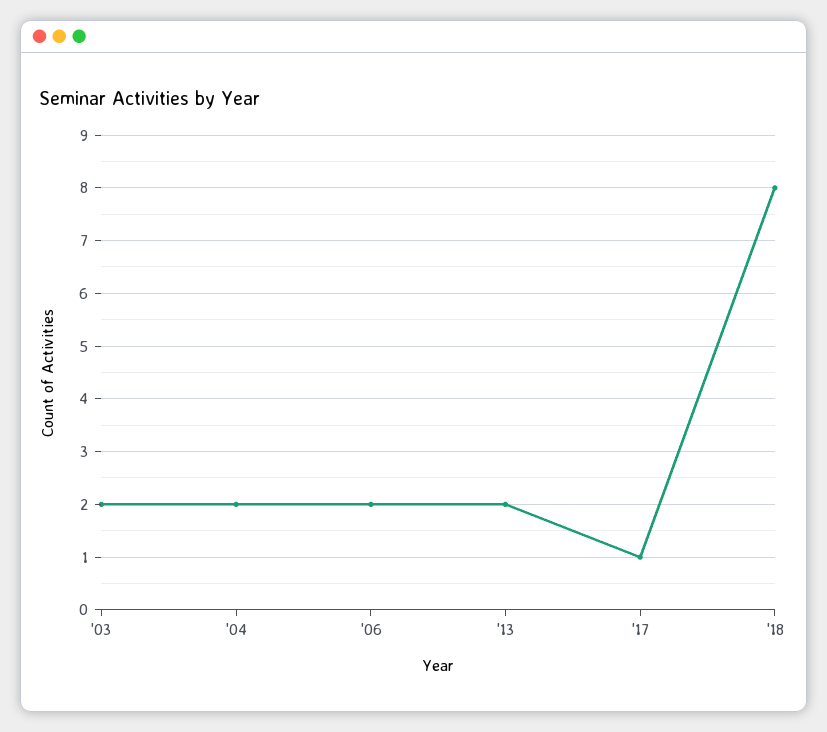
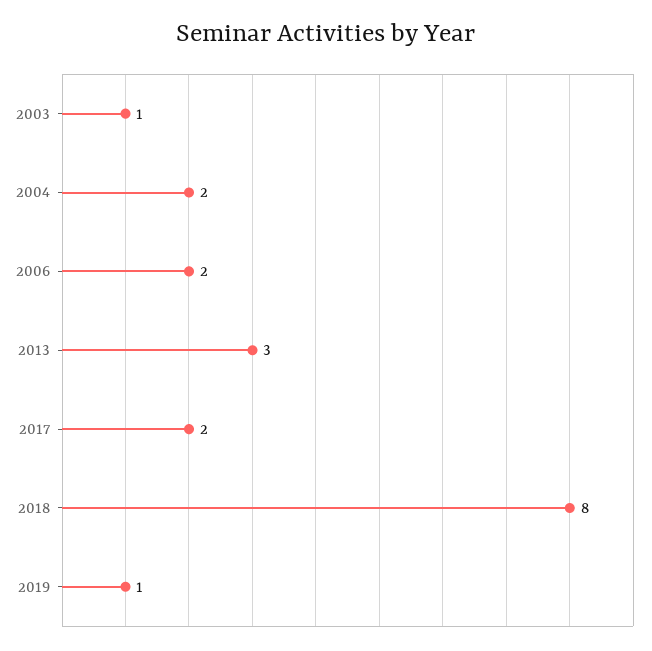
'03: 2 -> 1
'13: 2 -> 3
'17: 1 -> 2
2019: none -> 1

